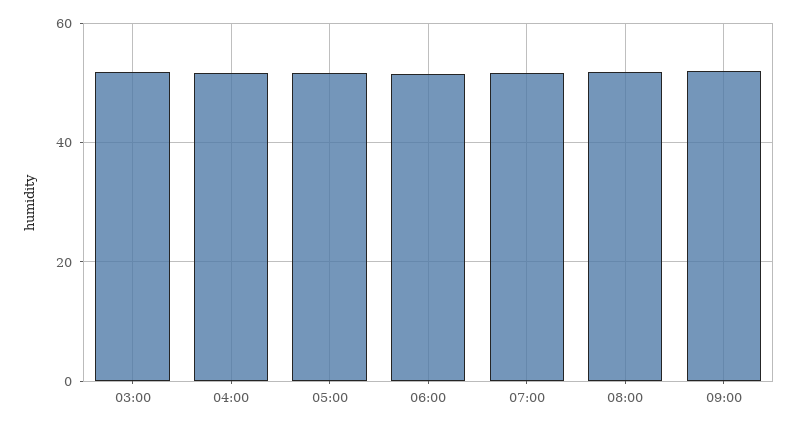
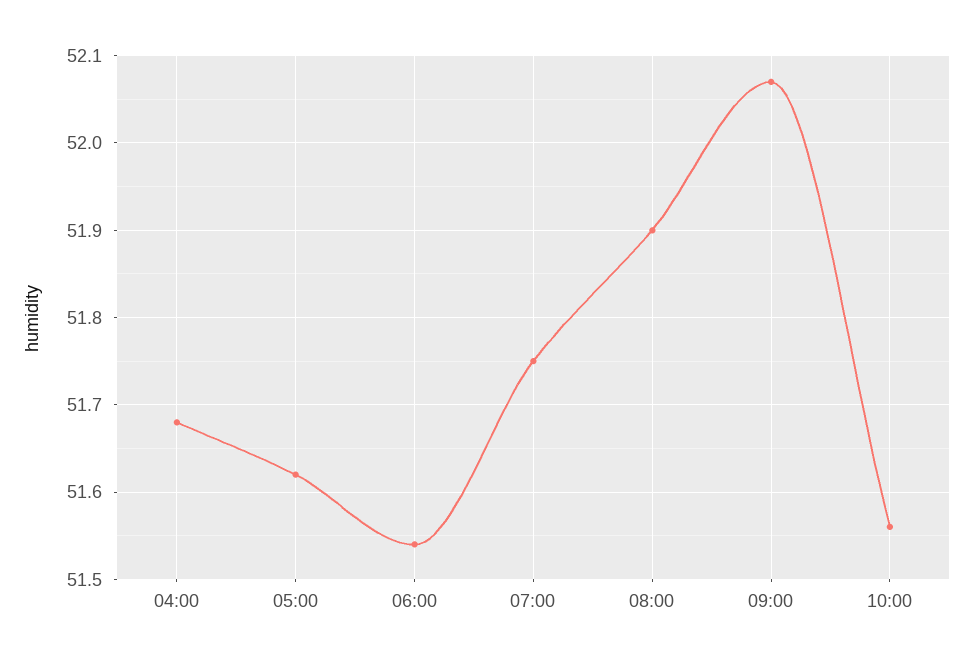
03:00: 52 -> none
10:00: none -> 51.56

